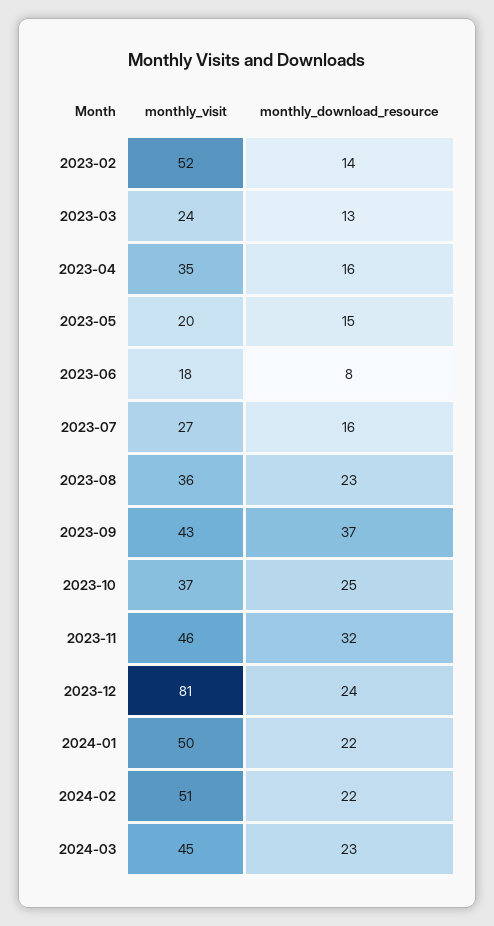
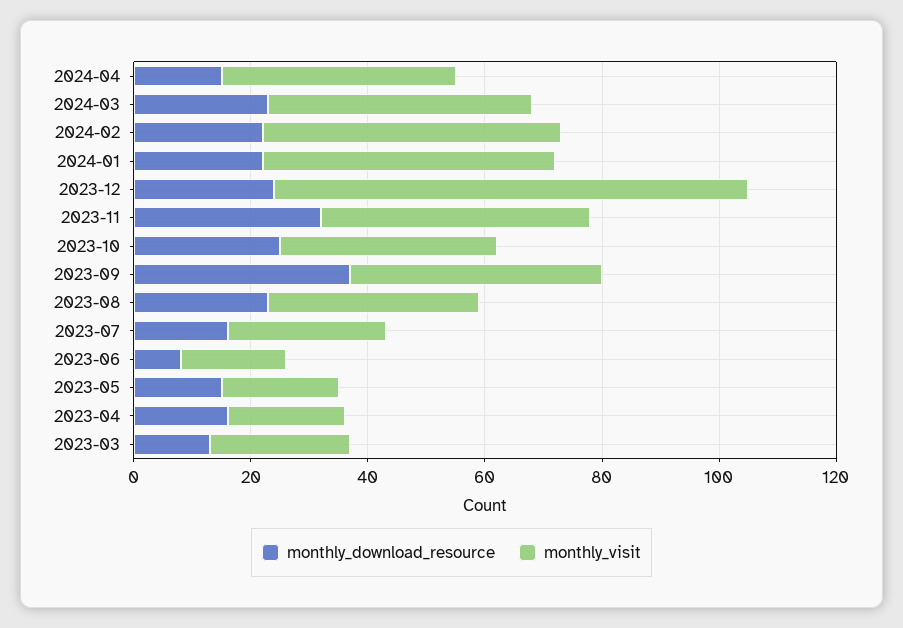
monthly_visit, 2023-02: 52 -> none
monthly_download_resource, 2023-02: 14 -> none
monthly_visit, 2023-04: 35 -> 20
monthly_download_resource, 2024-04: none -> 15
monthly_visit, 2024-04: none -> 40

